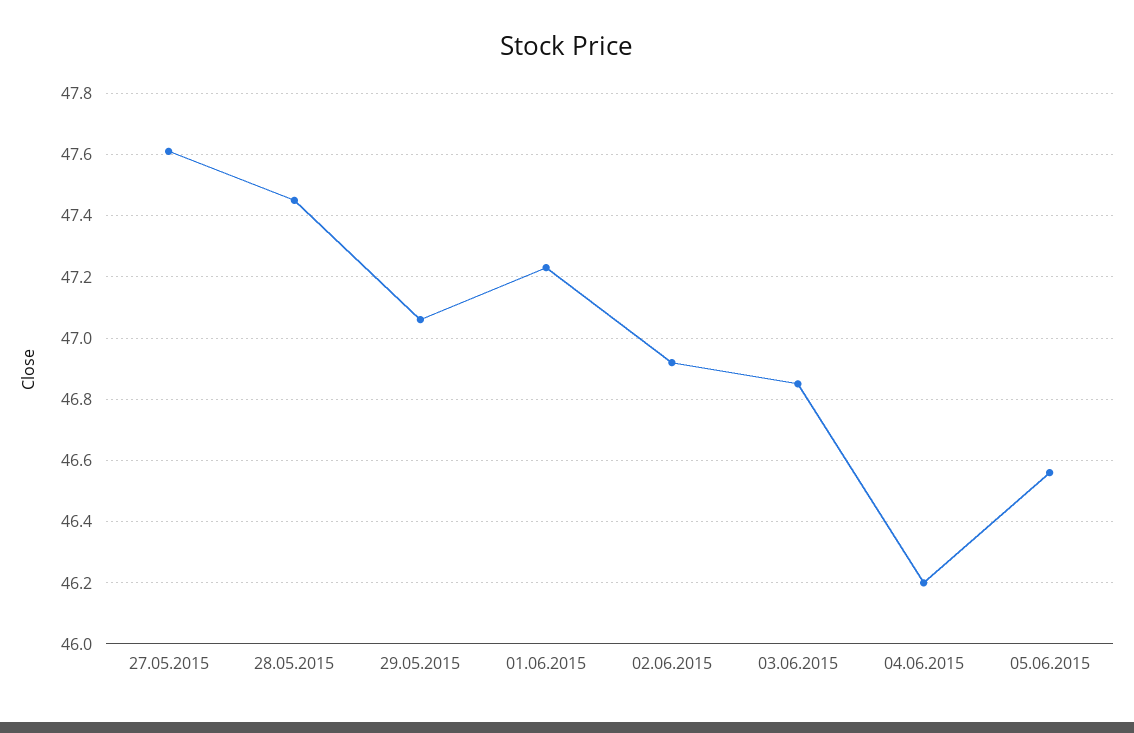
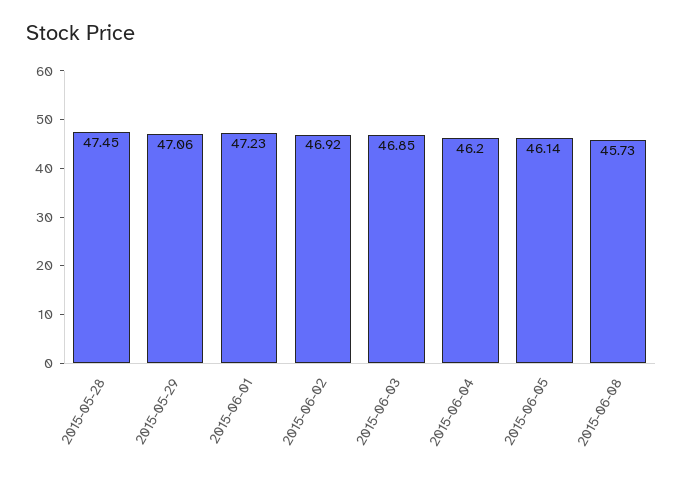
27.05.2015: 47.6 -> none
05.06.2015: 46.55 -> 46.14
2015-06-08: none -> 45.73

